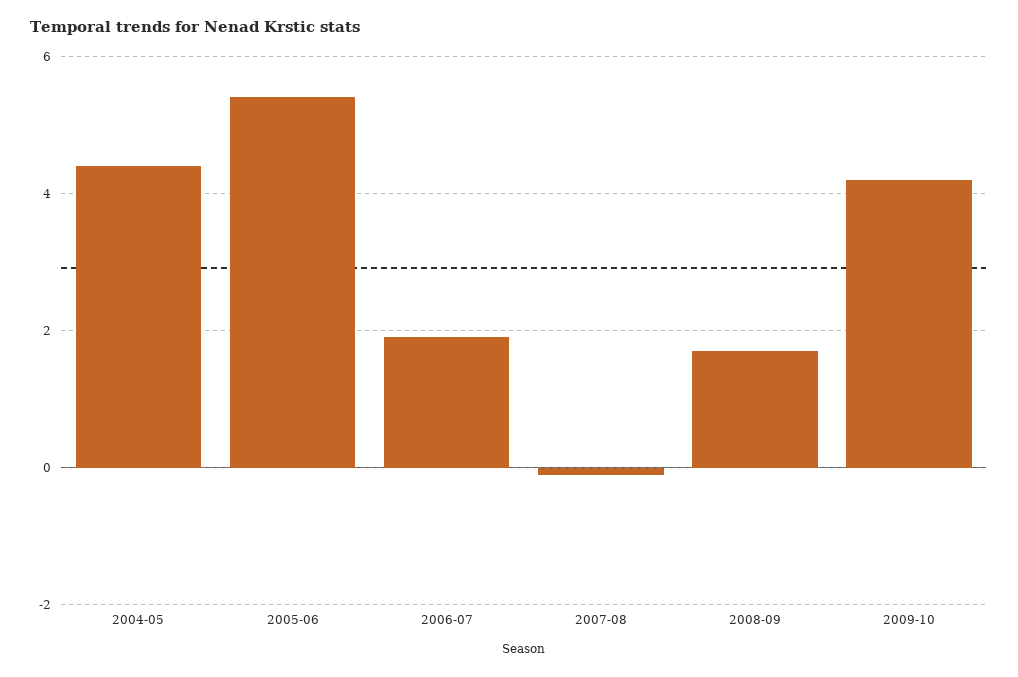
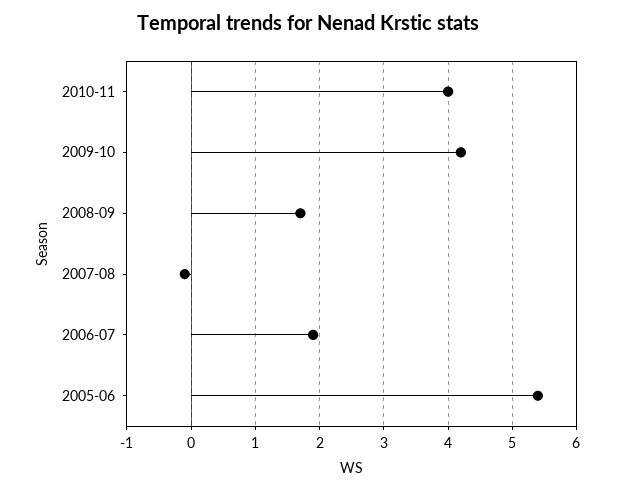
2004-05: 4.5 -> none
2010-11: none -> 4

